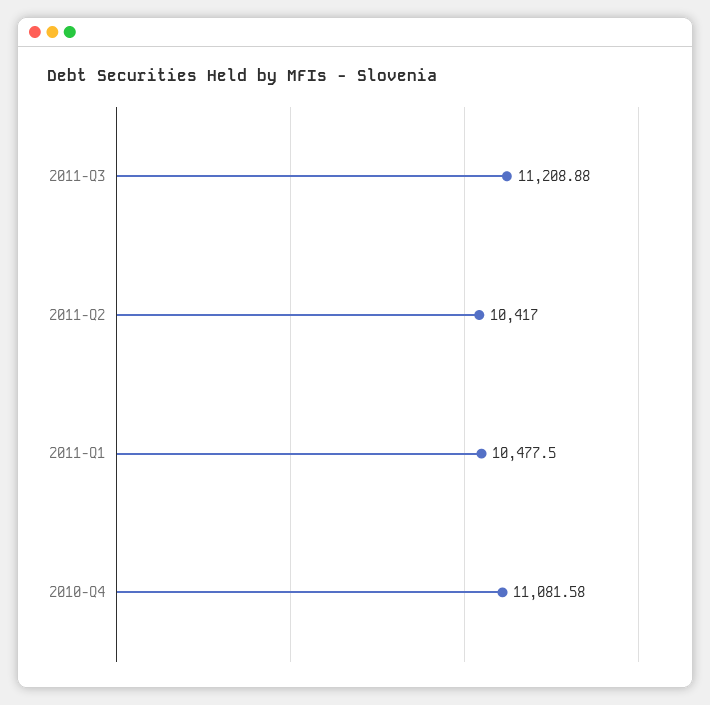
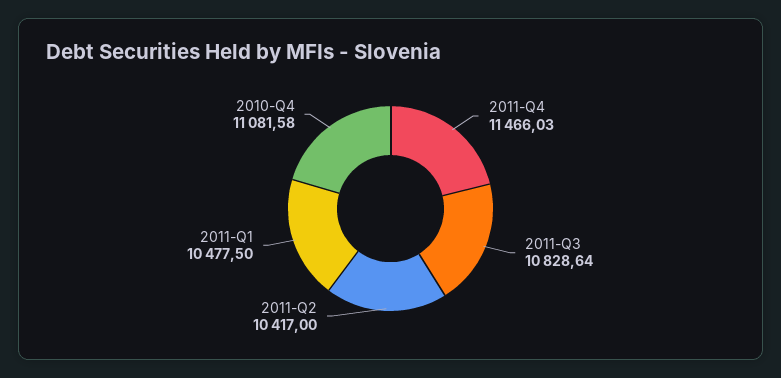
2011-Q3: 11208.88 -> 10828.64
2011-Q4: none -> 11466.03

